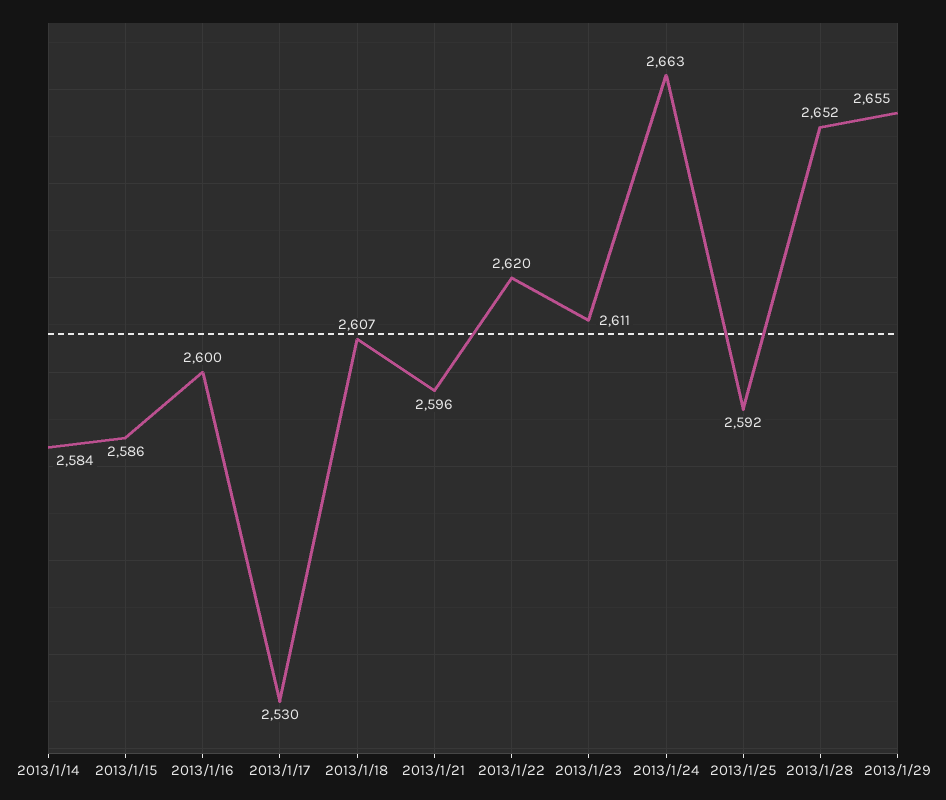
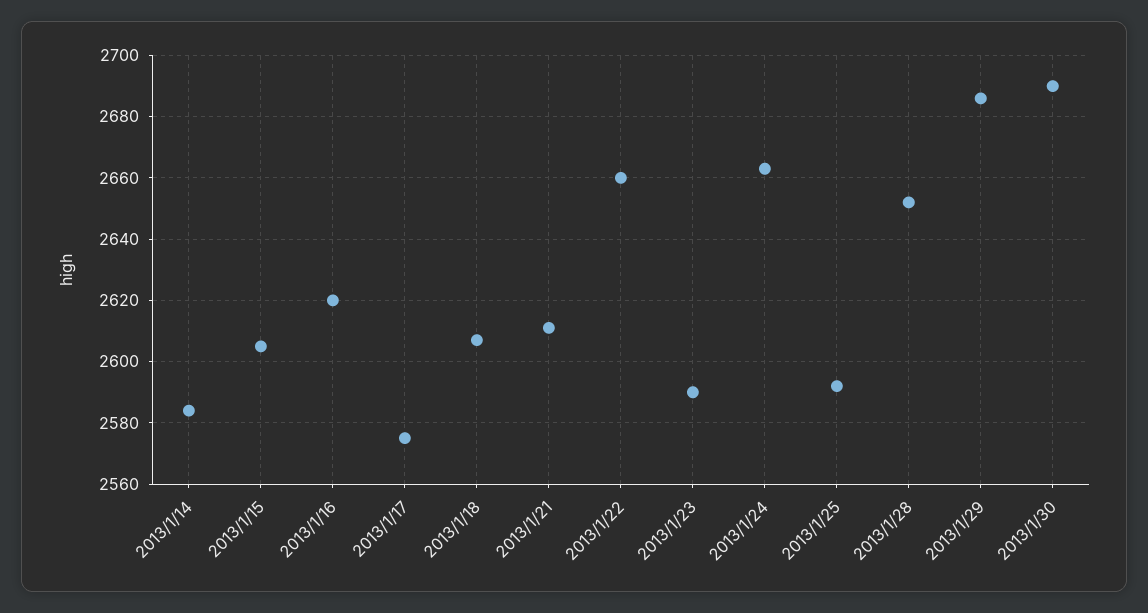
2013/1/15: 2586 -> 2605
2013/1/16: 2600 -> 2620
2013/1/17: 2530 -> 2575
2013/1/21: 2596 -> 2610
2013/1/22: 2620 -> 2660
2013/1/23: 2611 -> 2590
2013/1/29: 2655 -> 2685
2013/1/30: none -> 2690

